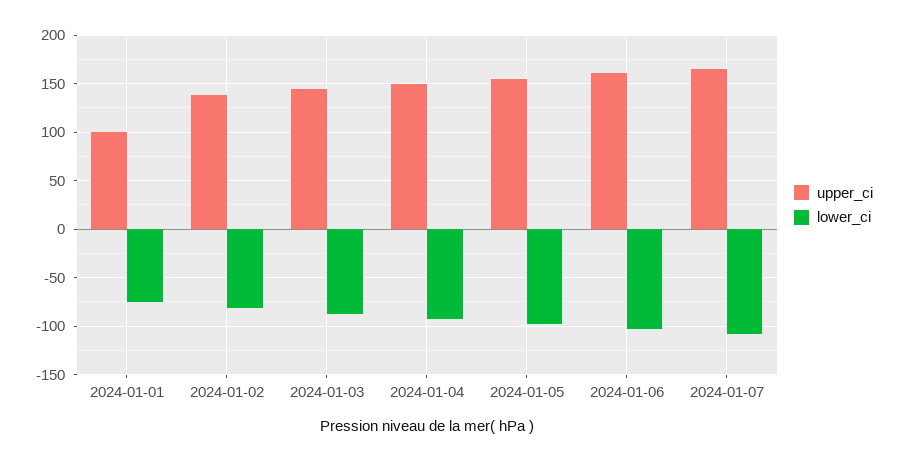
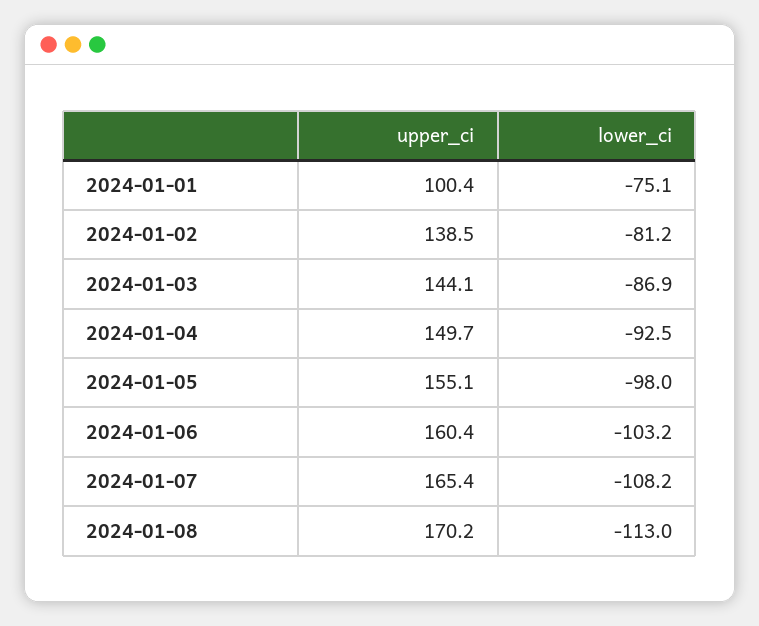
upper_ci, 2024-01-08: none -> 170.2
lower_ci, 2024-01-08: none -> -113

